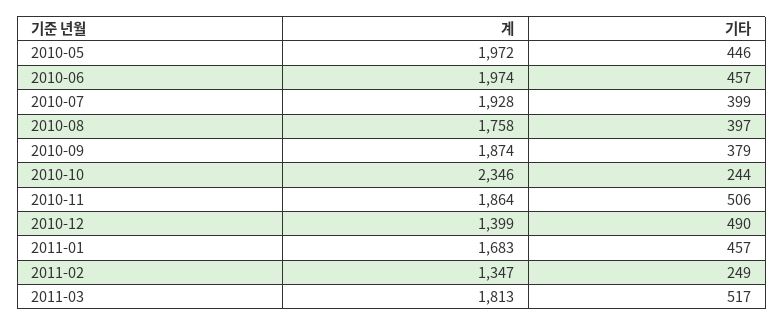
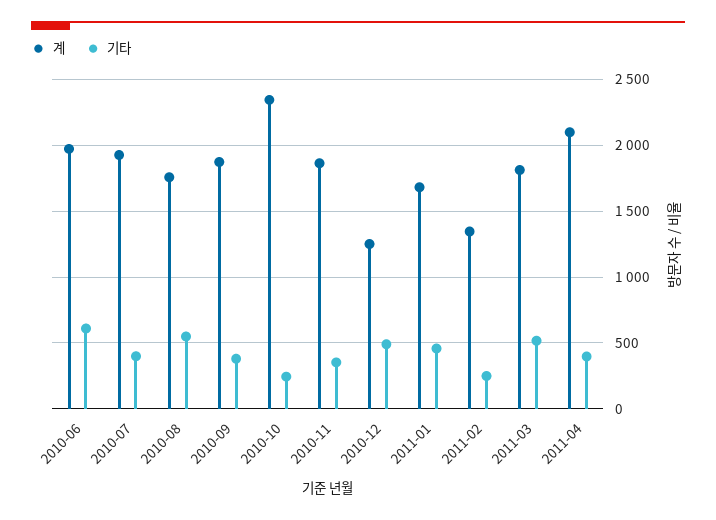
계, 2010-05: 1972 -> none
기타, 2010-05: 446 -> none
기타, 2010-06: 457 -> 600
기타, 2010-08: 397 -> 550
기타, 2010-11: 506 -> 350
계, 2010-12: 1399 -> 1250
계, 2011-04: none -> 2100
기타, 2011-04: none -> 400

